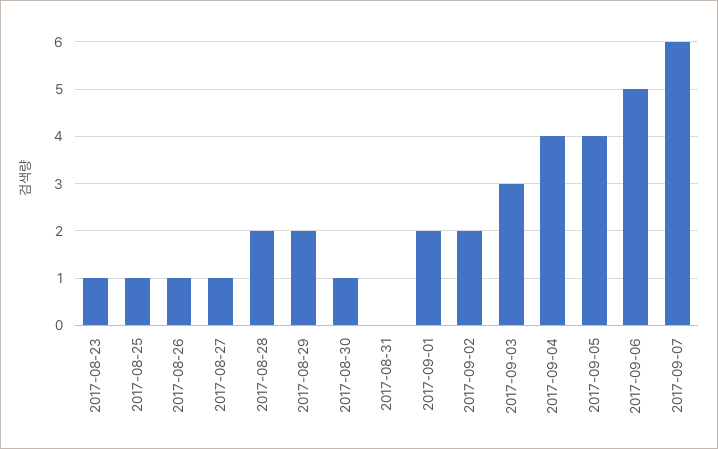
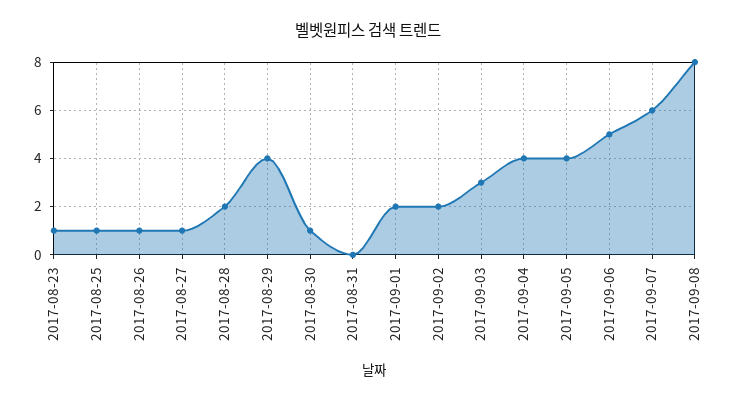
2017-08-29: 2 -> 4
2017-09-08: none -> 8

